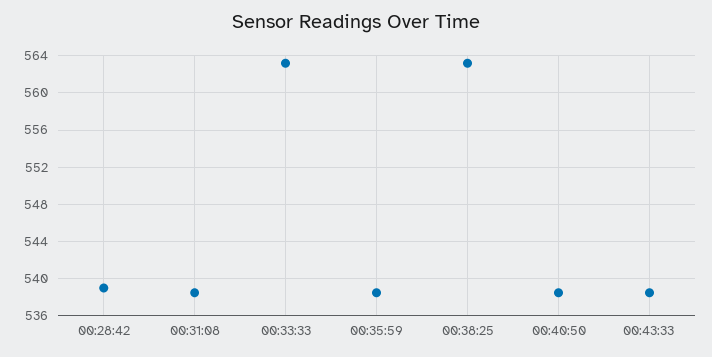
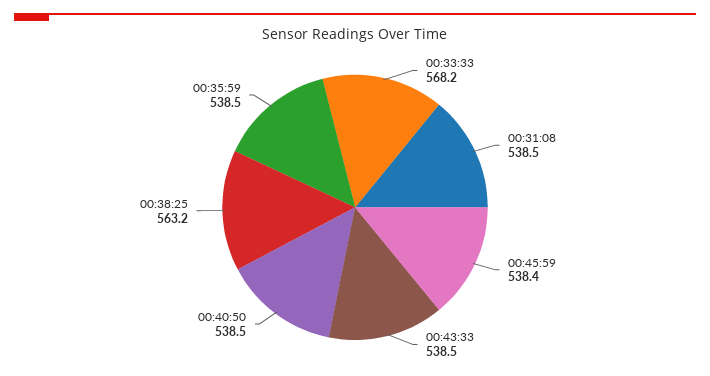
00:28:42: 539 -> none
00:33:33: 563 -> 568.2
00:45:59: none -> 538.4

